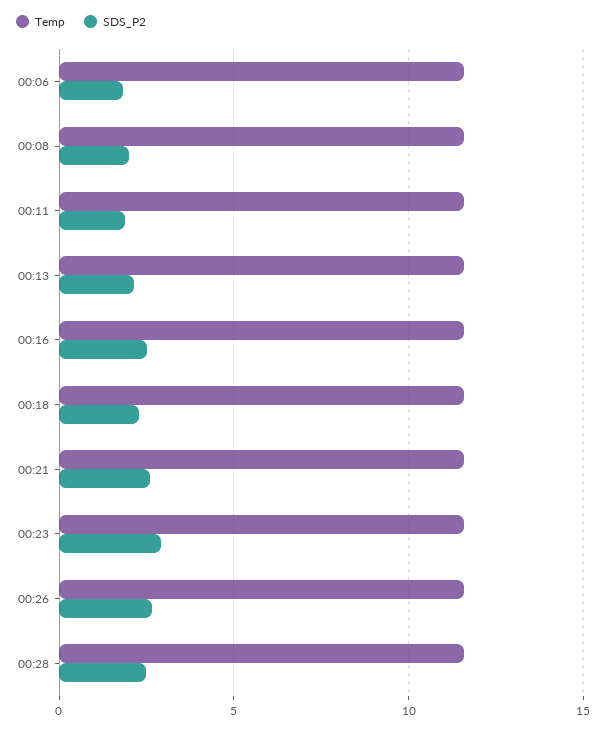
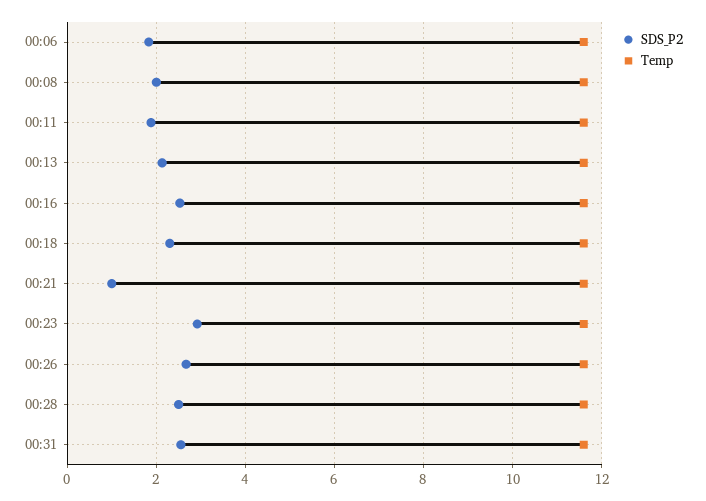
SDS_P2, 00:21: 2.5 -> 1
SDS_P2, 00:31: none -> 2.6
Temp, 00:31: none -> 11.6

